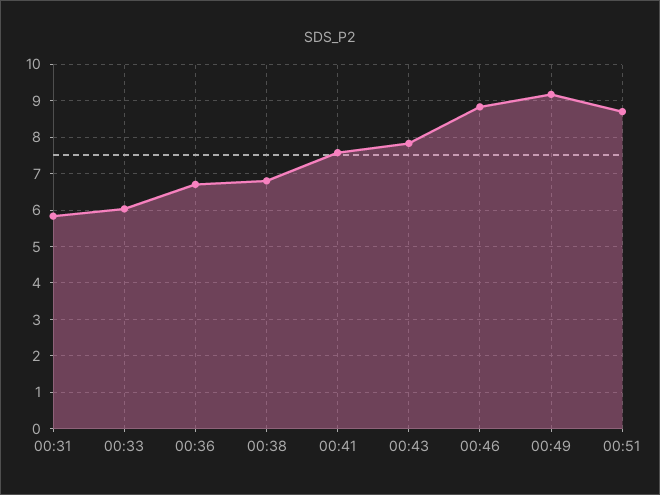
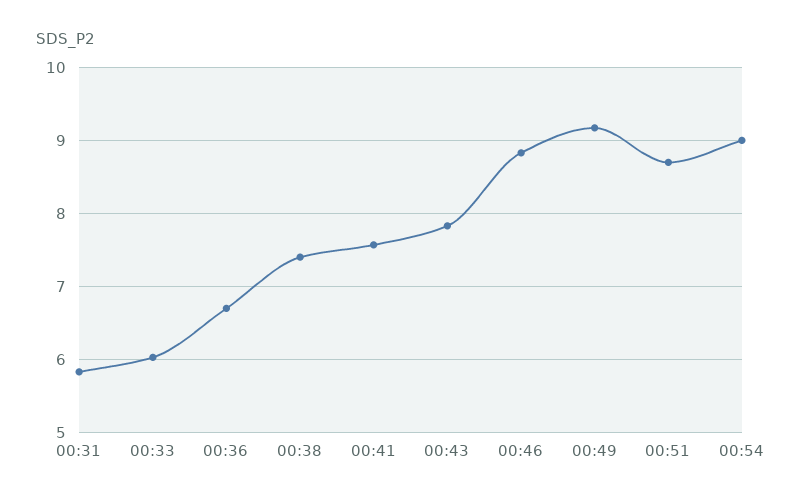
00:38: 6.8 -> 7.4
00:54: none -> 9

